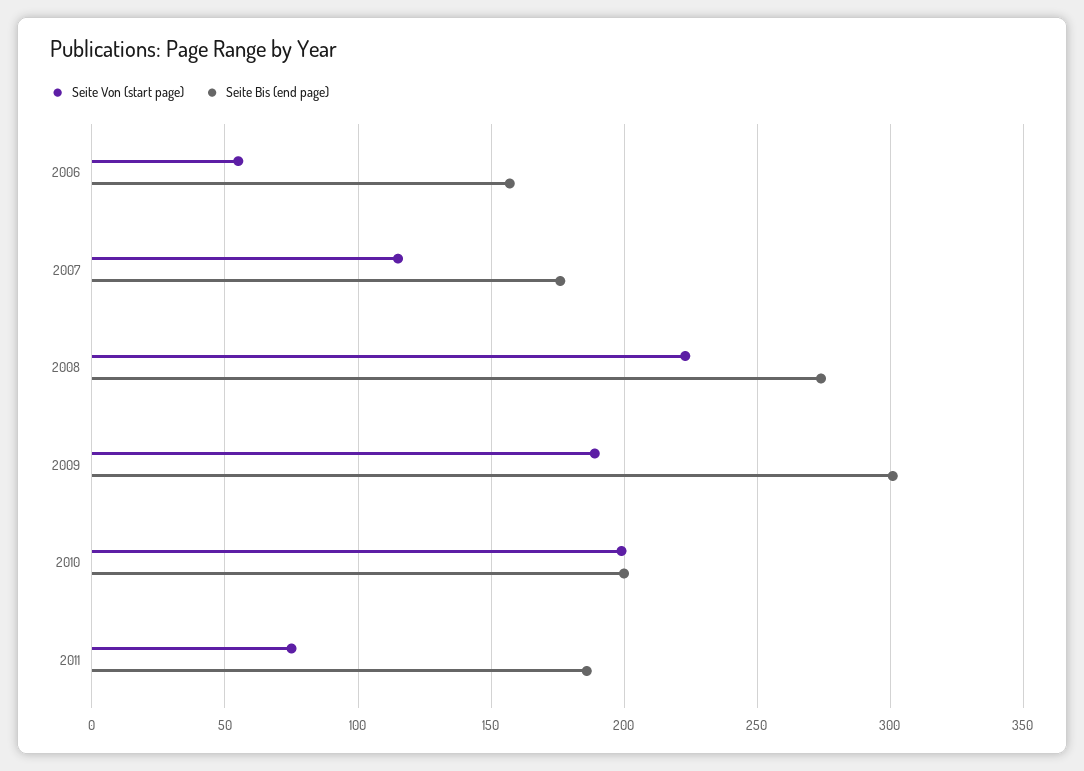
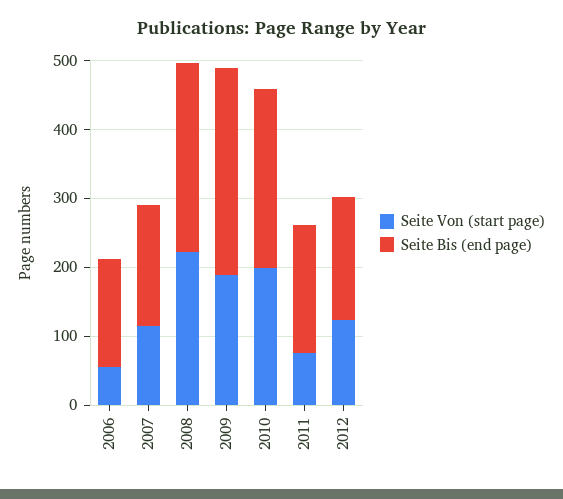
Seite Bis (end page), 2010: 200 -> 260
Seite Von (start page), 2012: none -> 120
Seite Bis (end page), 2012: none -> 180

